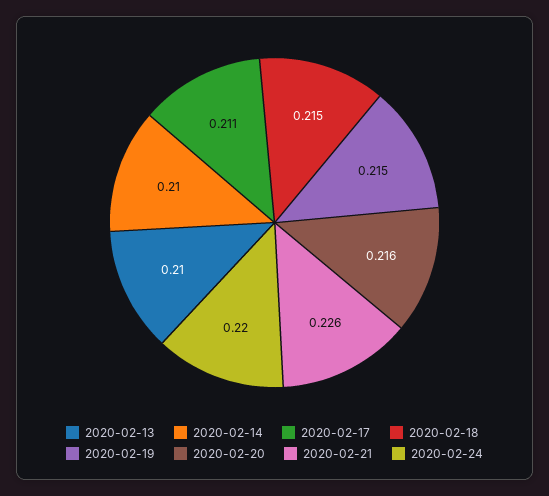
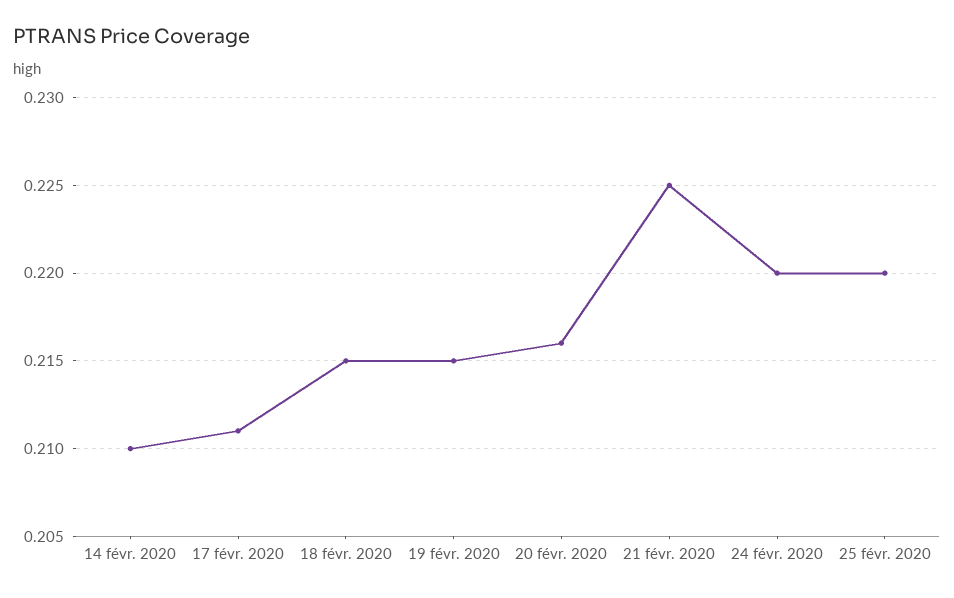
2020-02-13: 0.21 -> none
2020-02-21: 0.226 -> 0.225
25 févr. 2020: none -> 0.22

